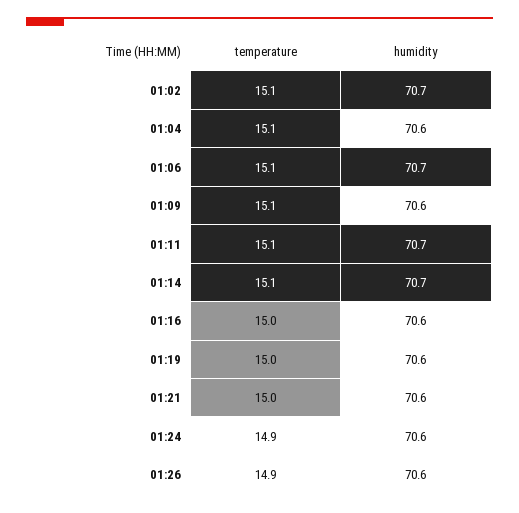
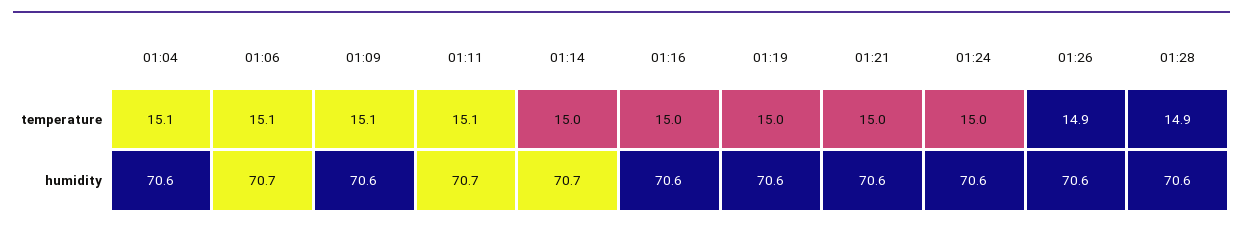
temperature, 01:02: 15.1 -> none
humidity, 01:02: 70.7 -> none
temperature, 01:14: 15.1 -> 15
temperature, 01:24: 14.9 -> 15
temperature, 01:28: none -> 14.9
humidity, 01:28: none -> 70.6

